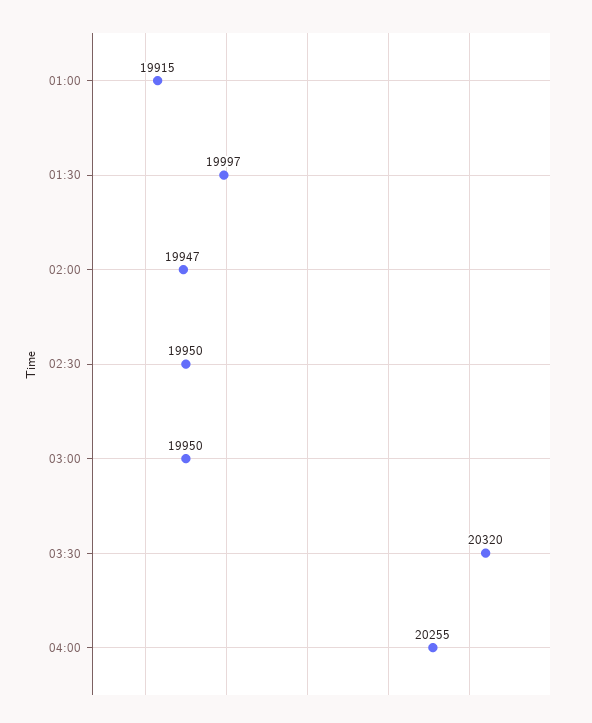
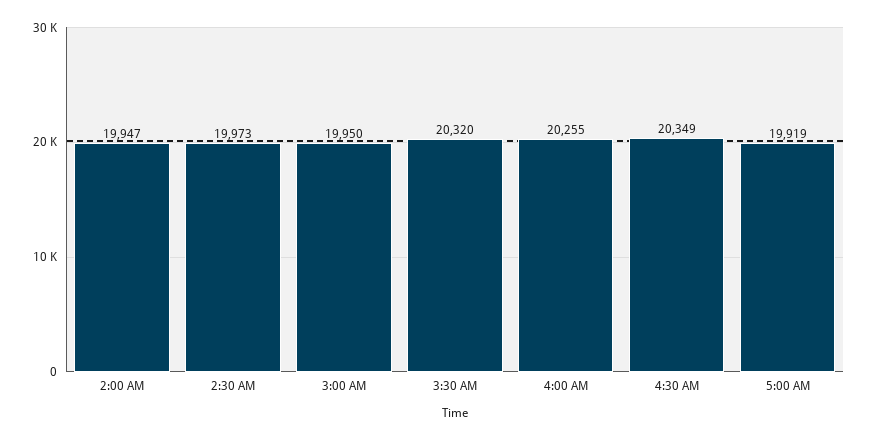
01:00: 19915 -> none
01:30: 19997 -> none
02:30: 19950 -> 19973
4:30 AM: none -> 20349
5:00 AM: none -> 19919

